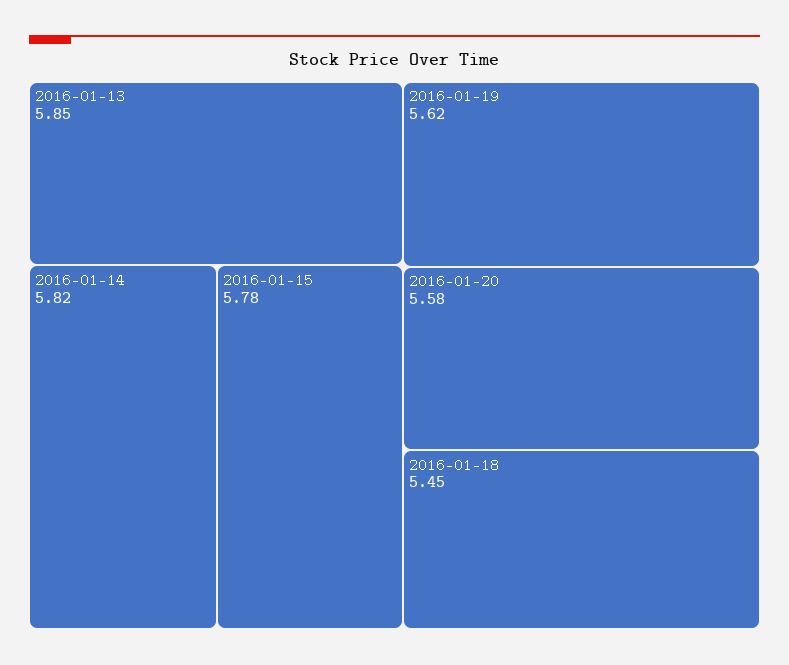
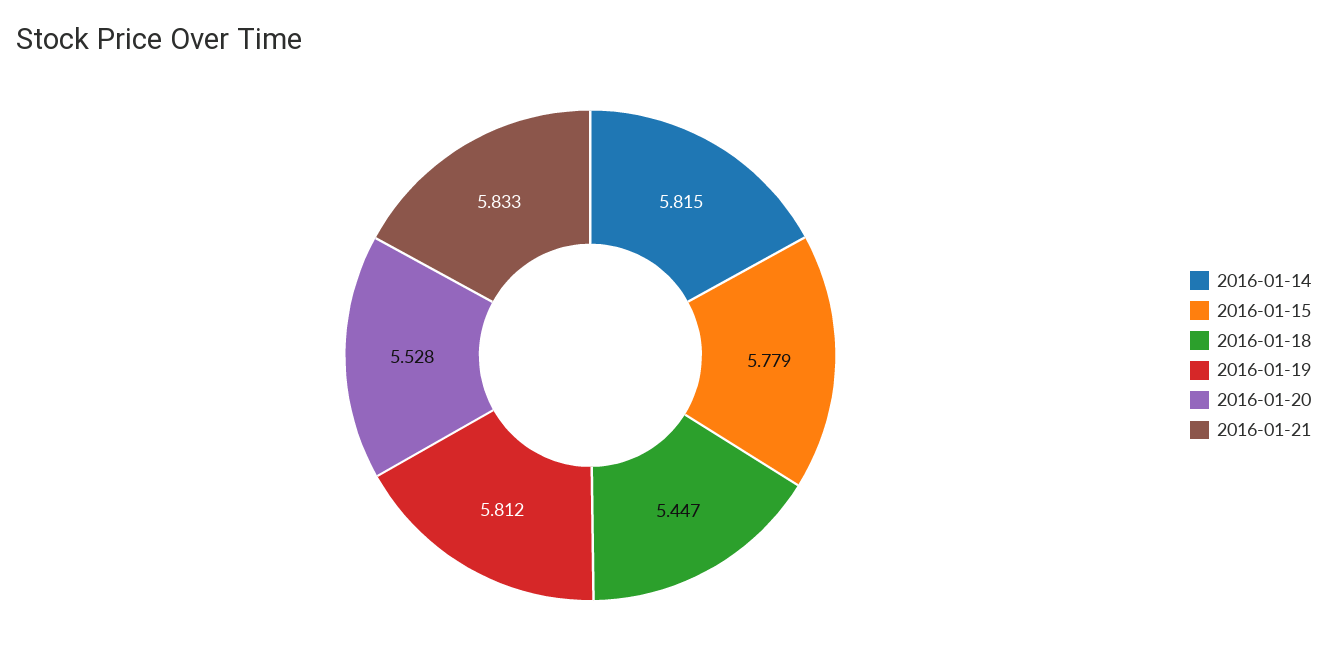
2016-01-13: 5.85 -> none
2016-01-19: 5.62 -> 5.812
2016-01-20: 5.58 -> 5.528
2016-01-21: none -> 5.833

